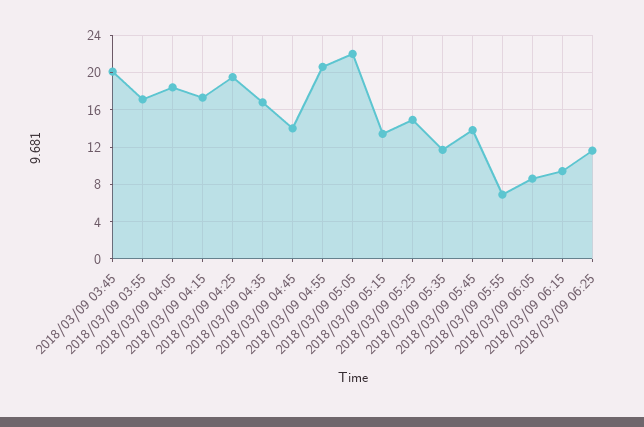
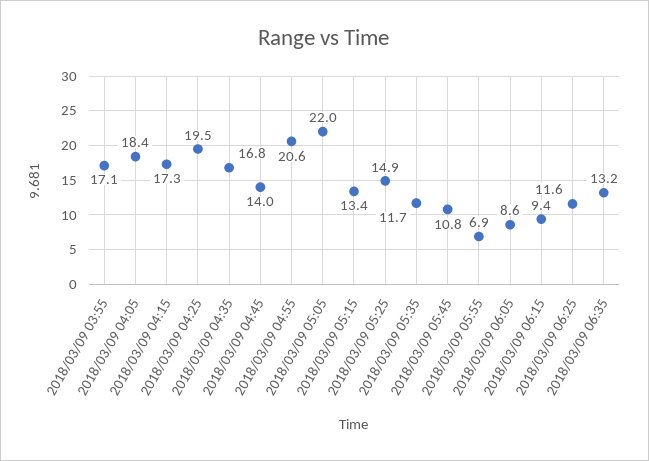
2018/03/09 03:45: 20 -> none
2018/03/09 05:45: 14 -> 10.8
2018/03/09 06:35: none -> 13.2

